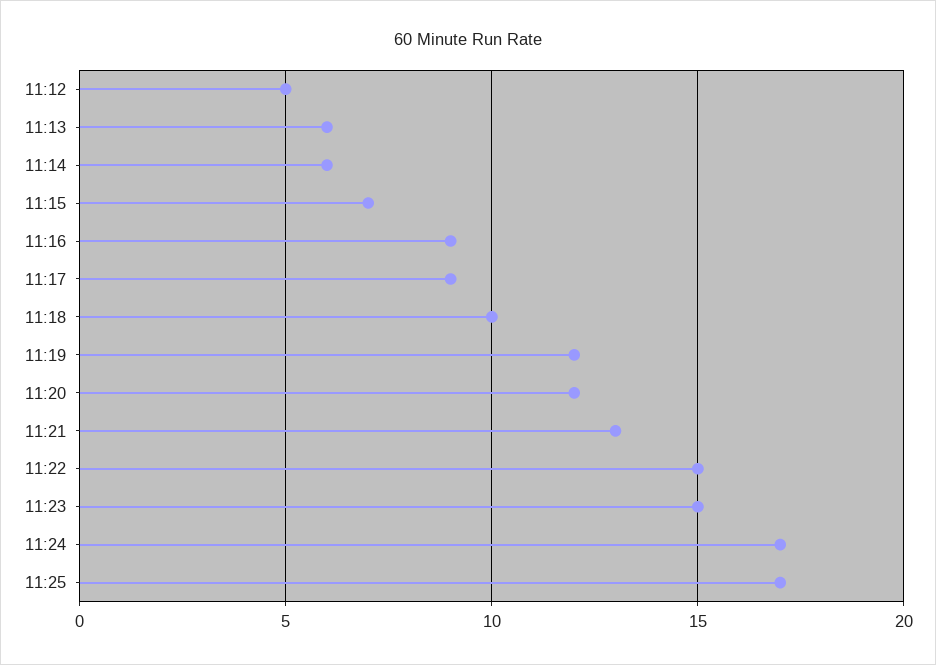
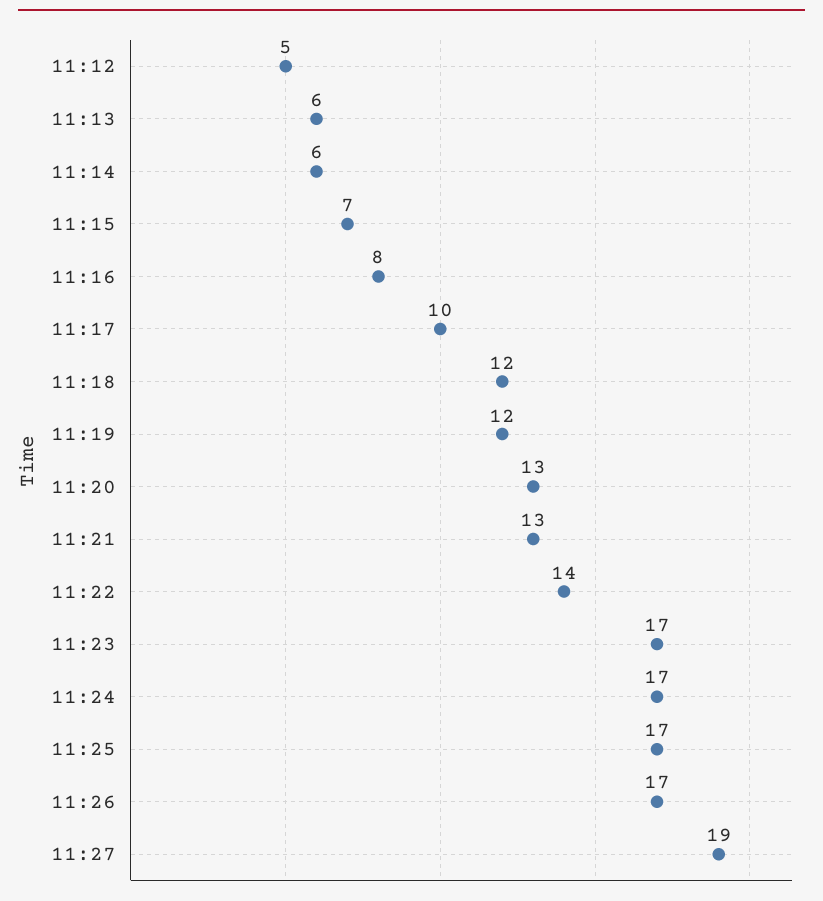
11:16: 9 -> 8
11:17: 9 -> 10
11:18: 10 -> 12
11:20: 12 -> 13
11:22: 15 -> 14
11:23: 15 -> 17
11:26: none -> 17
11:27: none -> 19

